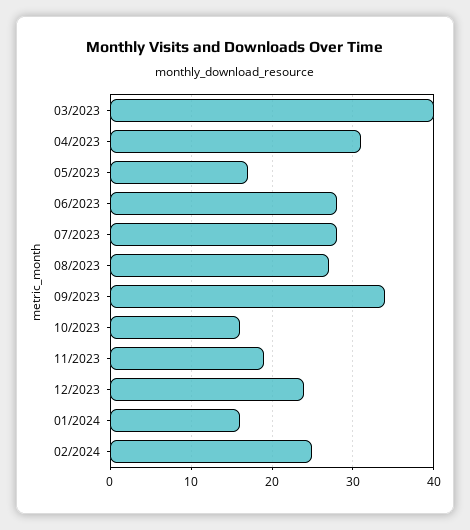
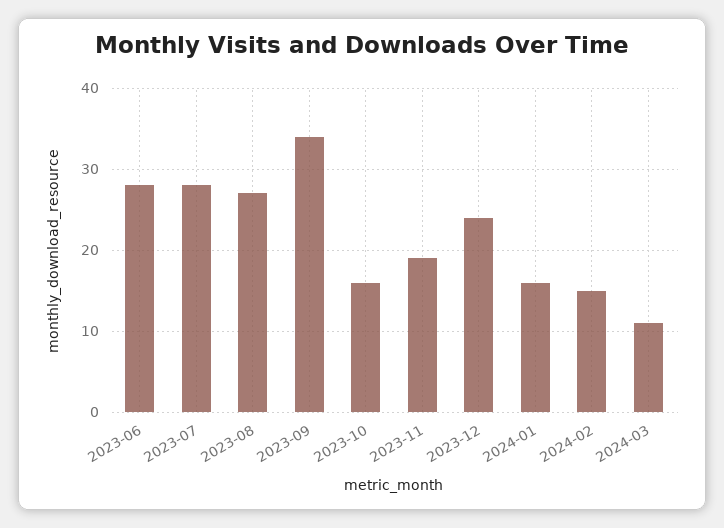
03/2023: 40 -> none
04/2023: 31 -> none
05/2023: 17 -> none
02/2024: 25 -> 15
2024-03: none -> 11

